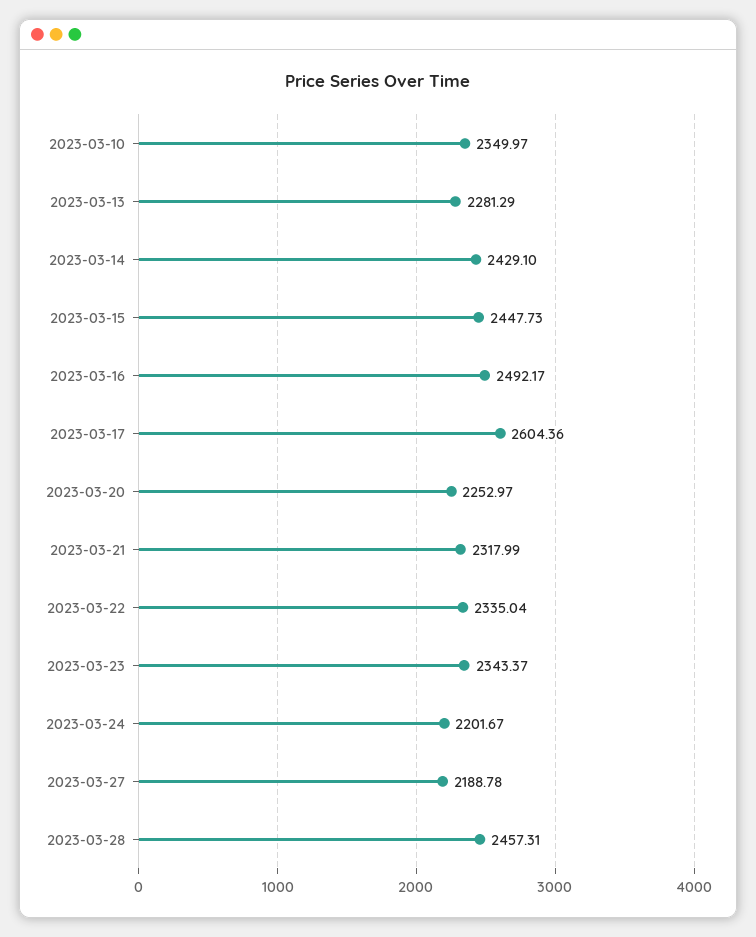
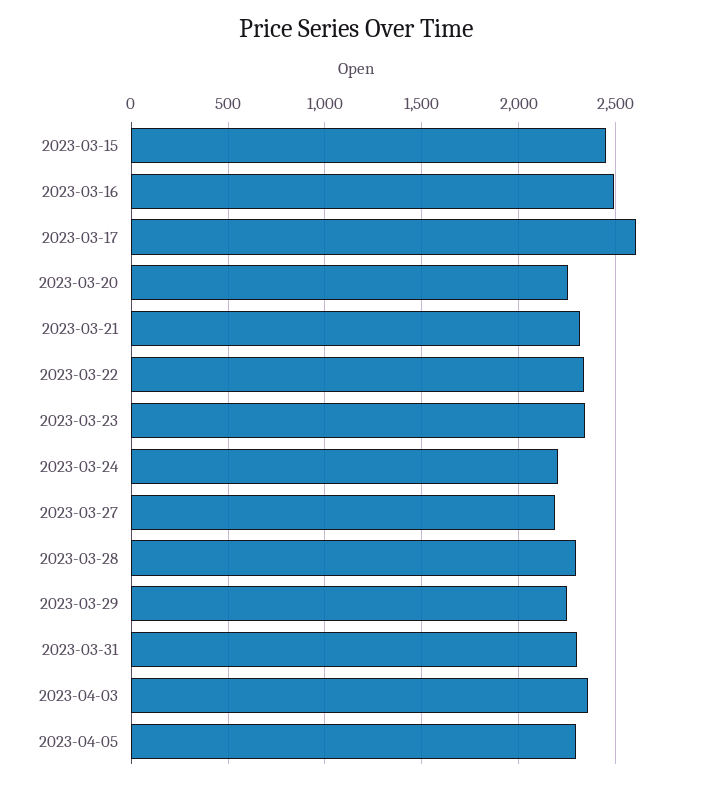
2023-03-10: 2349.97 -> none
2023-03-13: 2281.29 -> none
2023-03-14: 2429.1 -> none
2023-03-28: 2457.31 -> 2300
2023-03-29: none -> 2250
2023-03-31: none -> 2300
2023-04-03: none -> 2350
2023-04-05: none -> 2300

